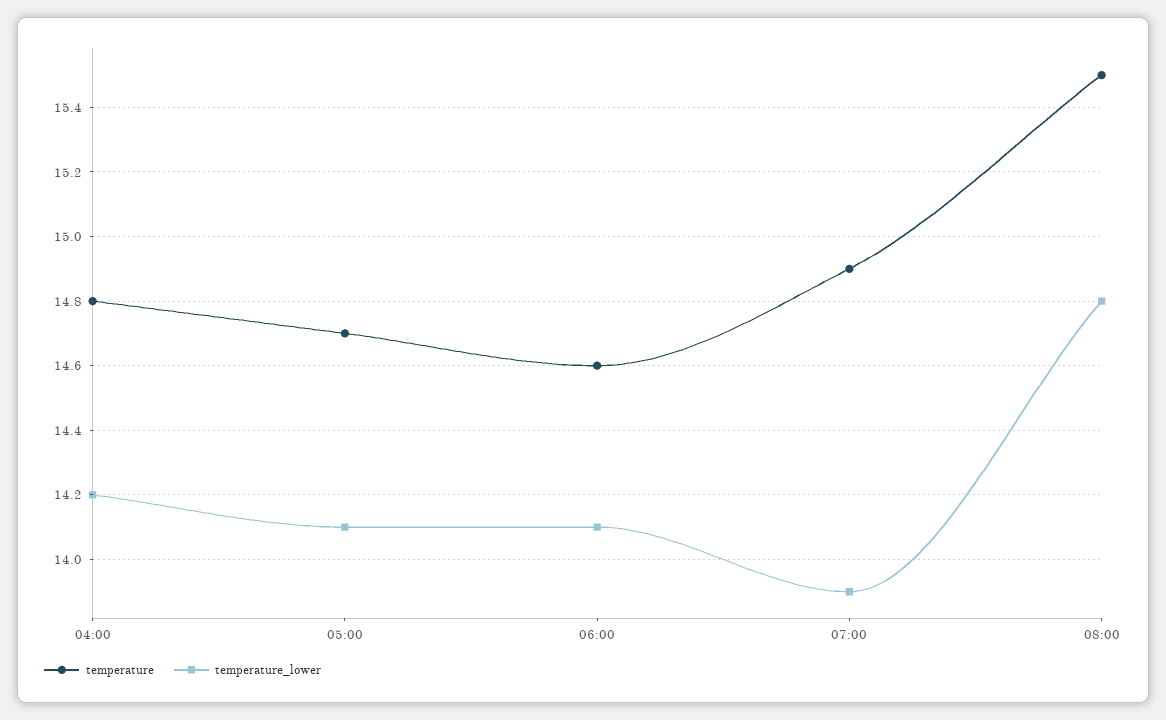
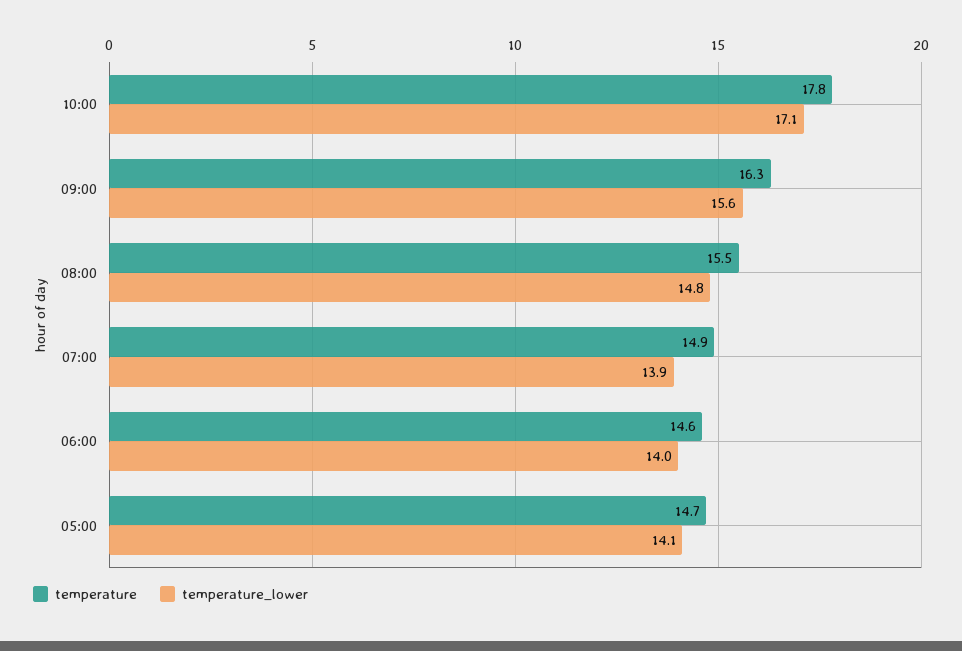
temperature, 04:00: 14.8 -> none
temperature_lower, 04:00: 14.2 -> none
temperature_lower, 06:00: 14.1 -> 14
temperature, 10:00: none -> 17.8
temperature_lower, 10:00: none -> 17.1
temperature, 09:00: none -> 16.3
temperature_lower, 09:00: none -> 15.6

